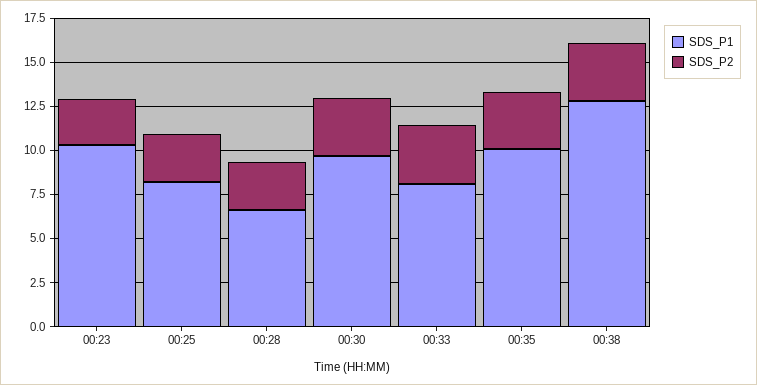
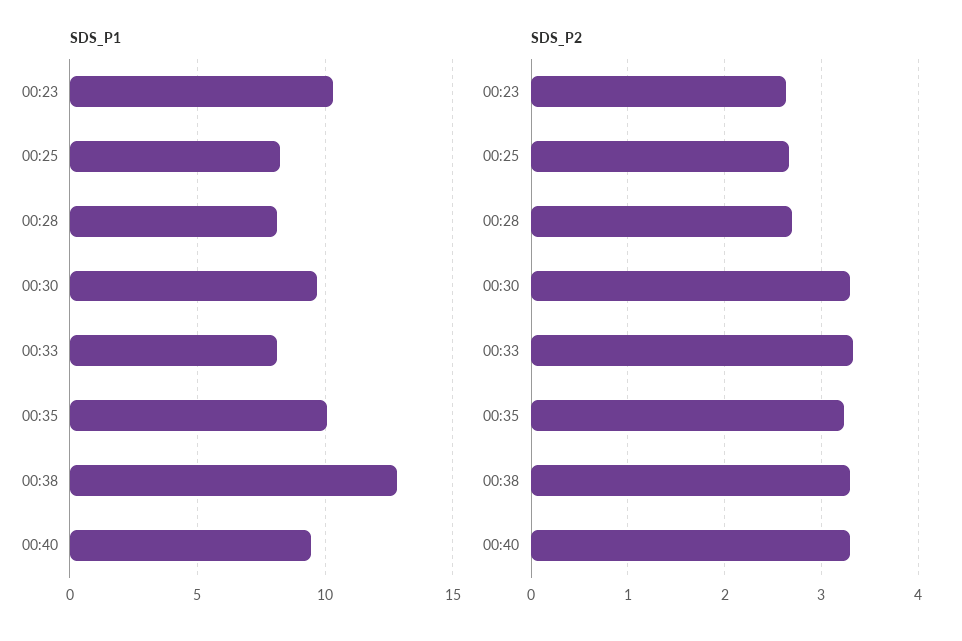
SDS_P1, 00:28: 6.5 -> 8
SDS_P1, 00:40: none -> 9.5
SDS_P2, 00:40: none -> 3.3

